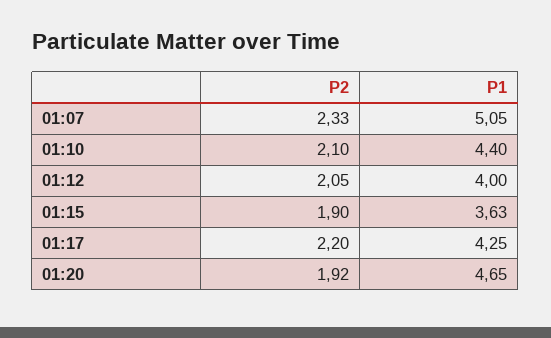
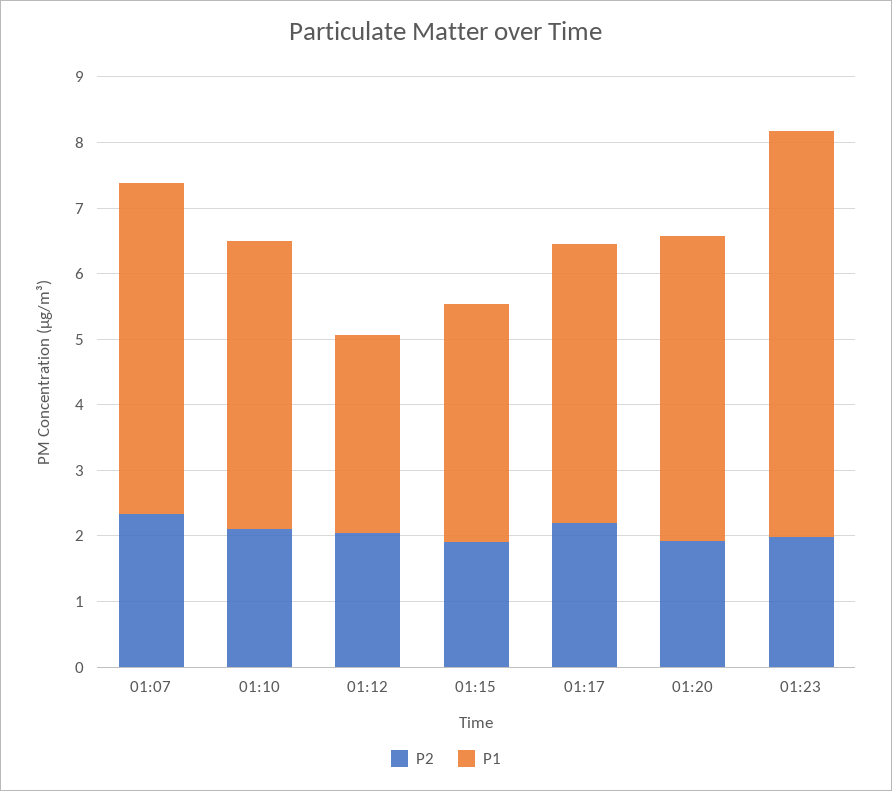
P1, 01:12: 4 -> 3
P2, 01:23: none -> 2
P1, 01:23: none -> 6.2

